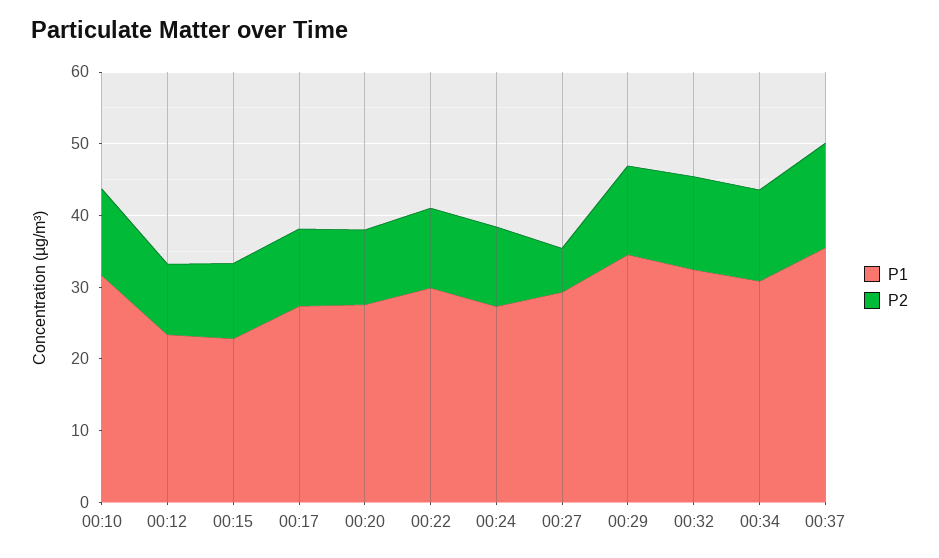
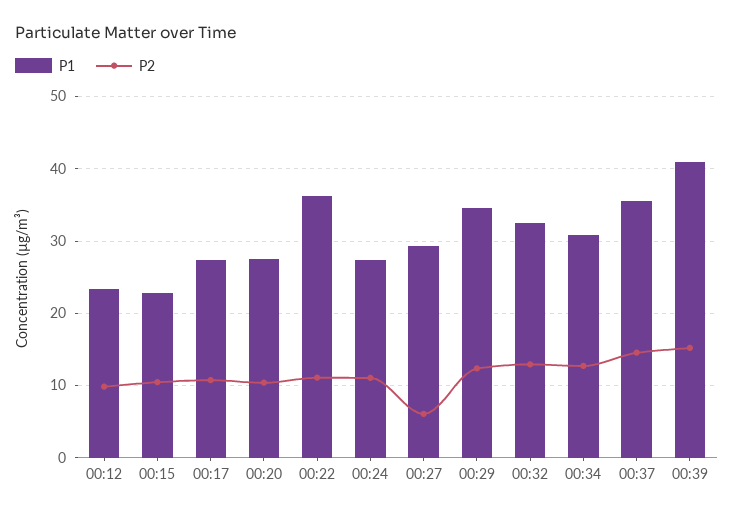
P1, 00:10: 32 -> none
P2, 00:10: 12 -> none
P1, 00:22: 30 -> 36
P1, 00:39: none -> 41
P2, 00:39: none -> 15

